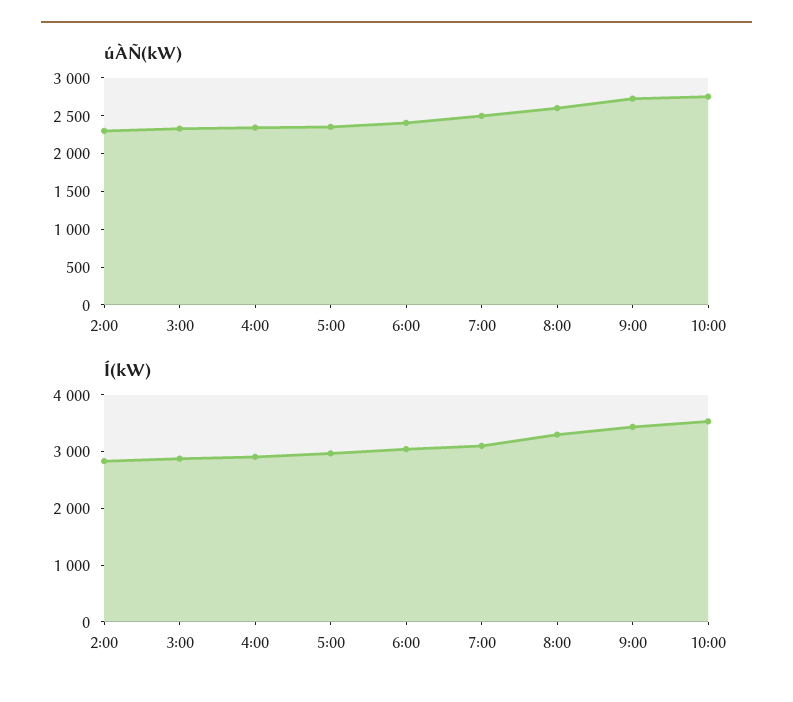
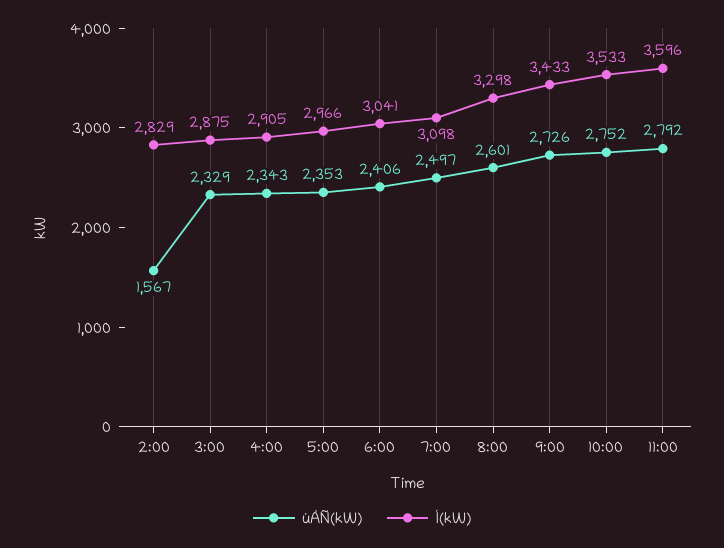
úÀÑ(kW), 2:00: 2250 -> 1567
úÀÑ(kW), 11:00: none -> 2792
Í(kW), 11:00: none -> 3596

